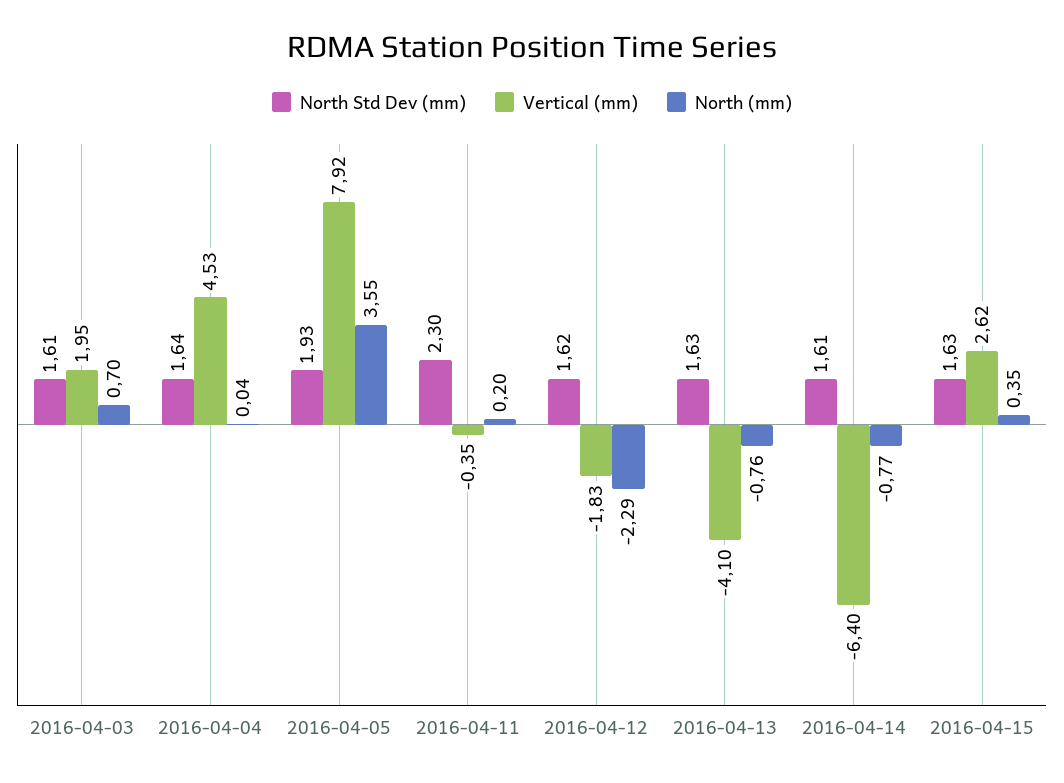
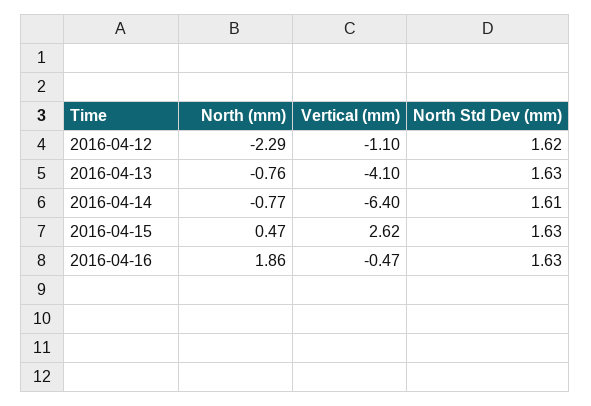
North Std Dev (mm), 2016-04-03: 1.61 -> none
Vertical (mm), 2016-04-03: 1.95 -> none
North (mm), 2016-04-03: 0.7 -> none
North Std Dev (mm), 2016-04-04: 1.64 -> none
Vertical (mm), 2016-04-04: 4.53 -> none
North (mm), 2016-04-04: 0.04 -> none
North Std Dev (mm), 2016-04-05: 1.93 -> none
Vertical (mm), 2016-04-05: 7.92 -> none
North (mm), 2016-04-05: 3.55 -> none
North Std Dev (mm), 2016-04-11: 2.3 -> none
Vertical (mm), 2016-04-11: -0.35 -> none
North (mm), 2016-04-11: 0.2 -> none
Vertical (mm), 2016-04-12: -1.83 -> -1.1
North (mm), 2016-04-15: 0.35 -> 0.47
North (mm), 2016-04-16: none -> 1.86
Vertical (mm), 2016-04-16: none -> -0.47
North Std Dev (mm), 2016-04-16: none -> 1.63

